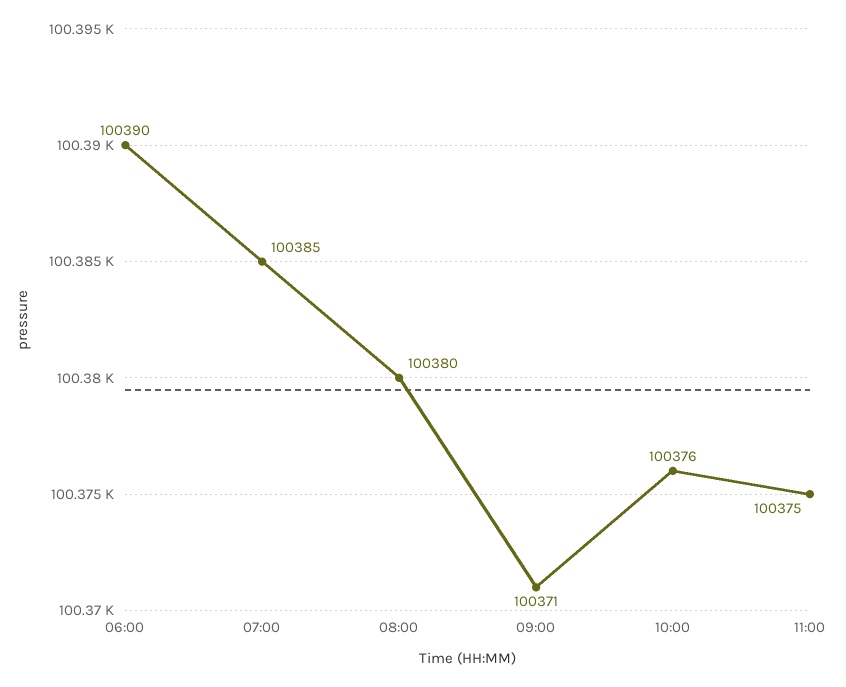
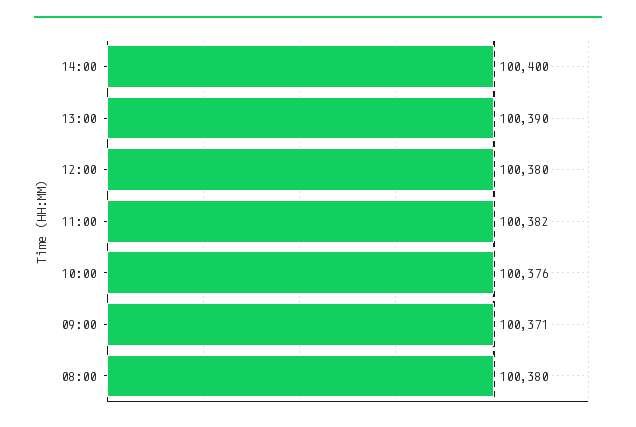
06:00: 100390 -> none
07:00: 100385 -> none
11:00: 100375 -> 100382
14:00: none -> 100400
13:00: none -> 100390
12:00: none -> 100380

